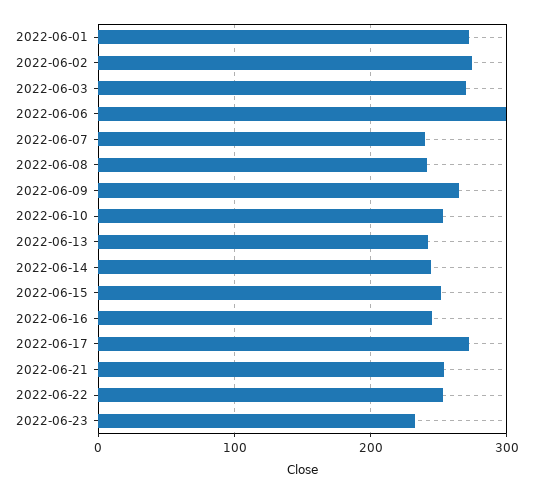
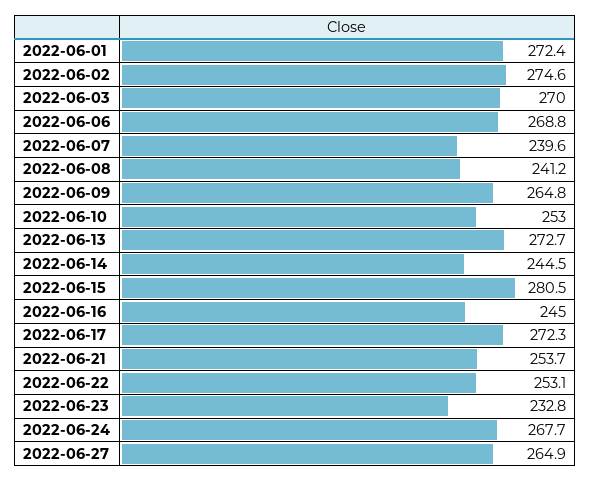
2022-06-06: 300 -> 268.8
2022-06-13: 240 -> 272.7
2022-06-15: 250 -> 280.5
2022-06-24: none -> 267.7
2022-06-27: none -> 264.9

